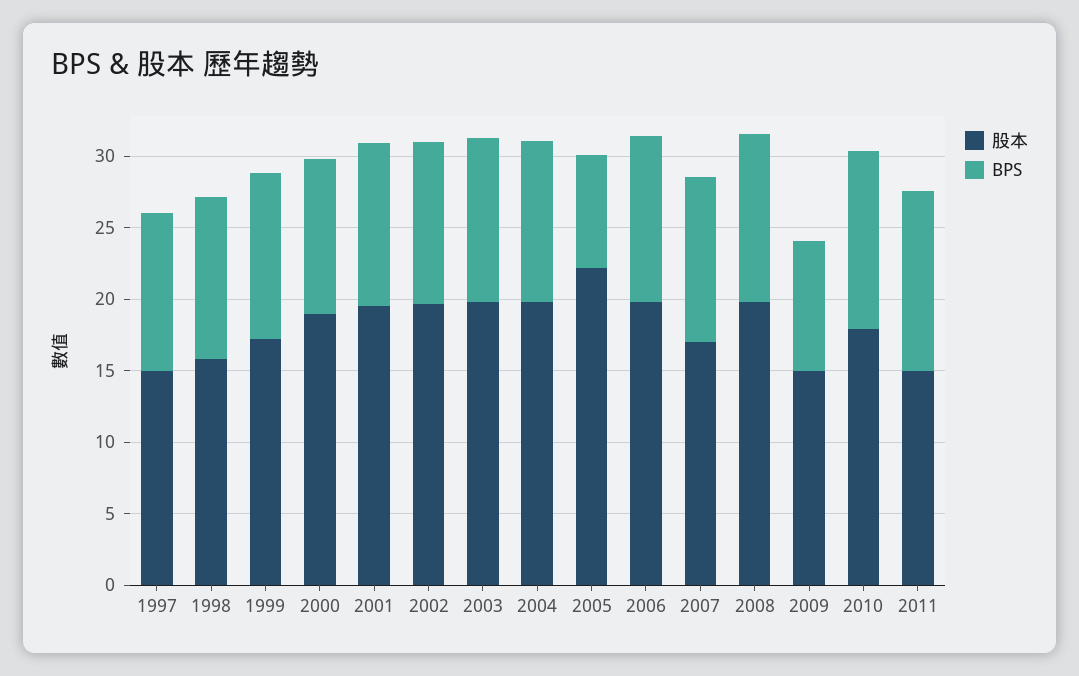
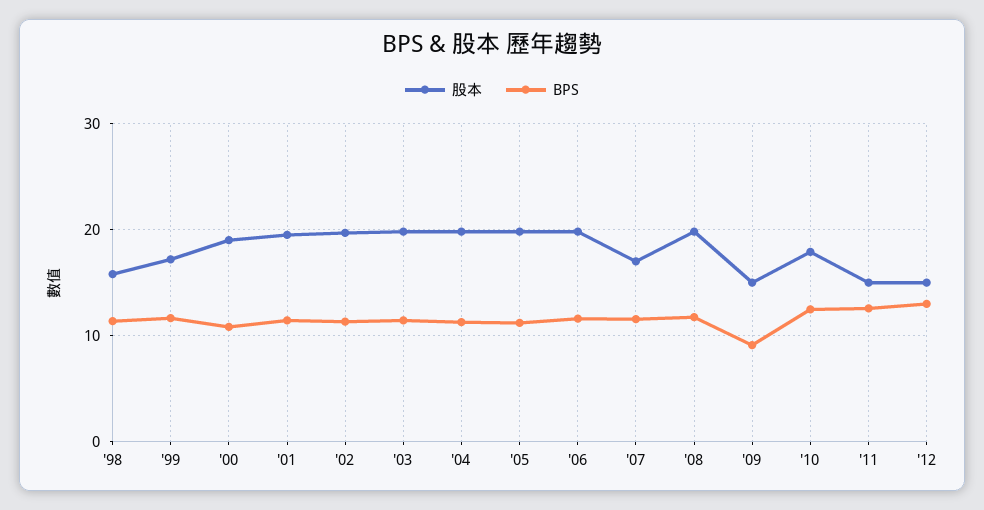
股本, 1997: 15 -> none
BPS, 1997: 11 -> none
股本, 2005: 22 -> 20
BPS, 2005: 8 -> 11
股本, '12: none -> 15
BPS, '12: none -> 13

